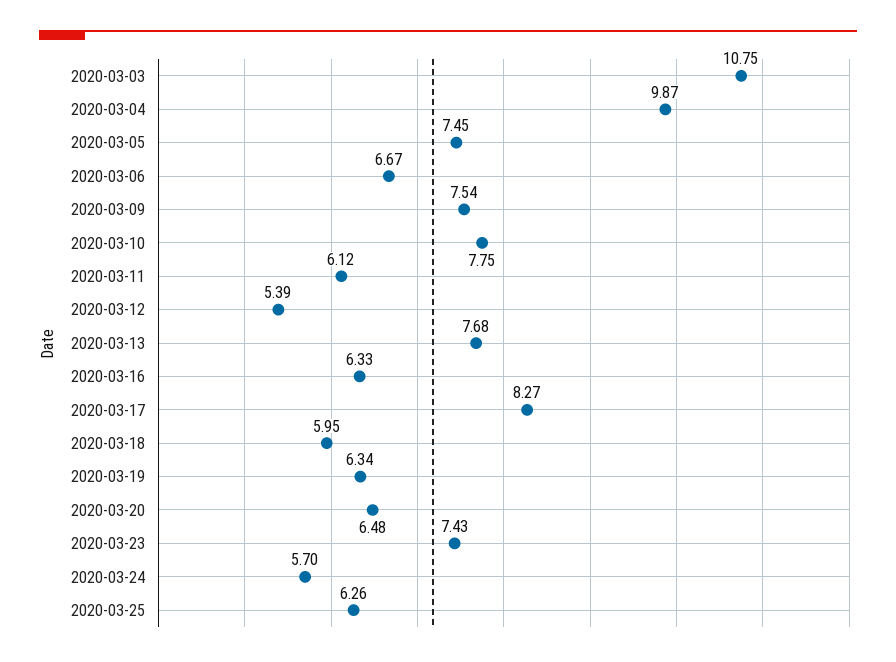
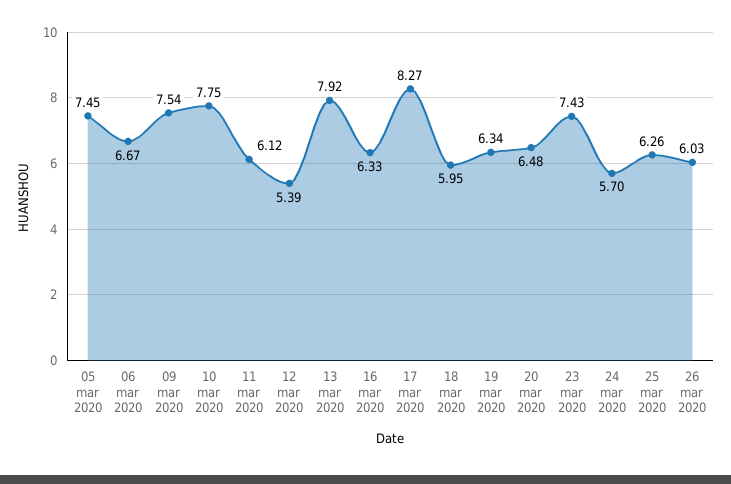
2020-03-03: 10.75 -> none
2020-03-04: 9.87 -> none
2020-03-13: 7.68 -> 7.92
26 mar 2020: none -> 6.03

